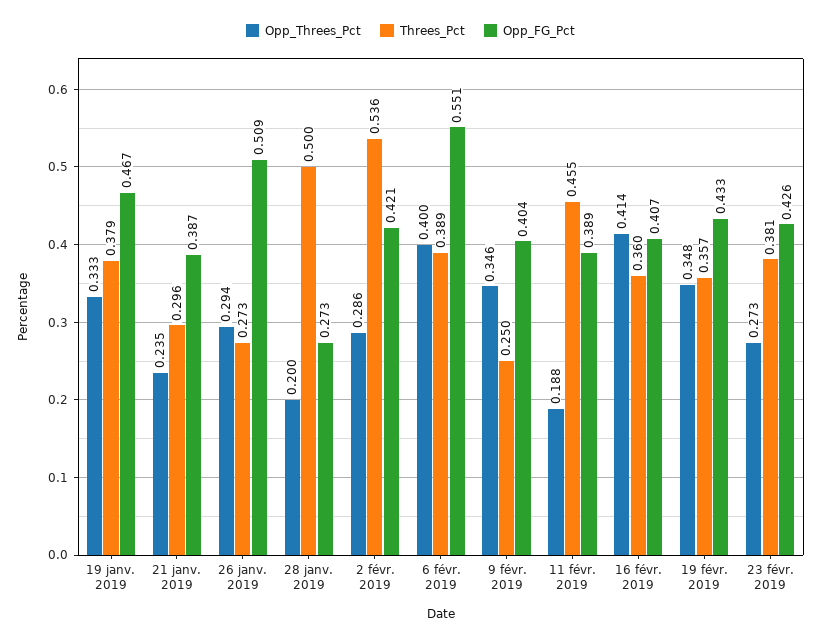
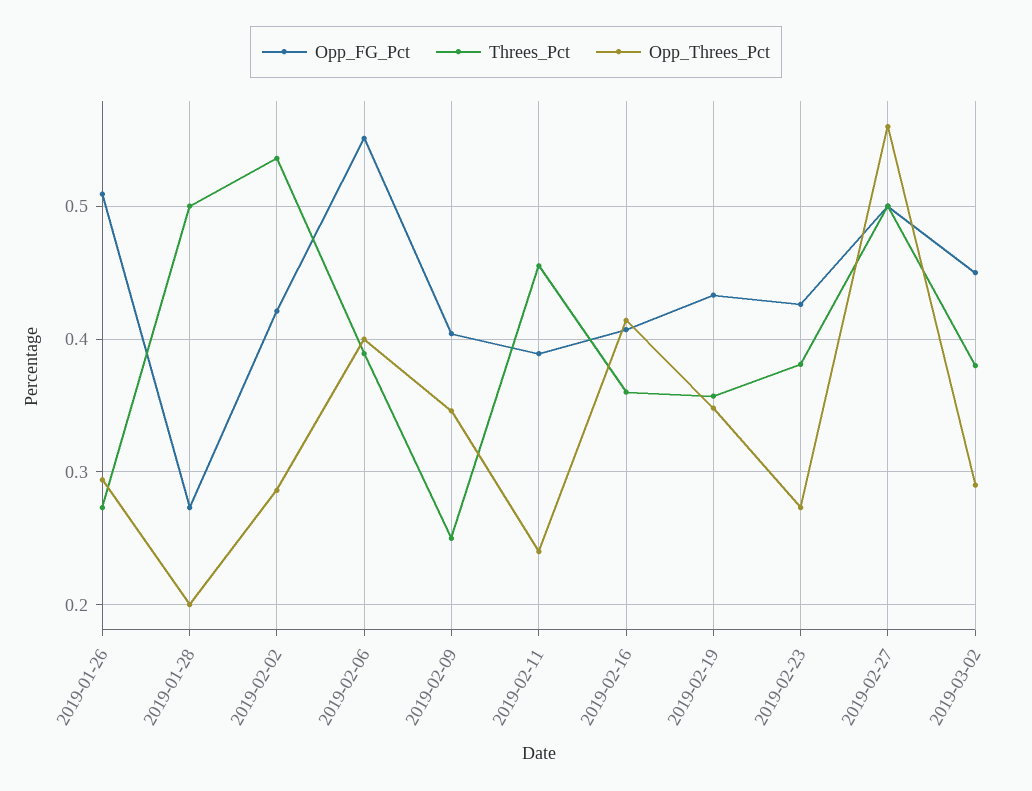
Opp_Threes_Pct, 19 janv. 2019: 0.333 -> none
Threes_Pct, 19 janv. 2019: 0.379 -> none
Opp_FG_Pct, 19 janv. 2019: 0.467 -> none
Opp_Threes_Pct, 21 janv. 2019: 0.235 -> none
Threes_Pct, 21 janv. 2019: 0.296 -> none
Opp_FG_Pct, 21 janv. 2019: 0.387 -> none
Opp_Threes_Pct, 11 févr. 2019: 0.188 -> 0.24
Opp_FG_Pct, 2019-02-27: none -> 0.5
Threes_Pct, 2019-02-27: none -> 0.5
Opp_Threes_Pct, 2019-02-27: none -> 0.56
Opp_FG_Pct, 2019-03-02: none -> 0.45
Threes_Pct, 2019-03-02: none -> 0.38
Opp_Threes_Pct, 2019-03-02: none -> 0.29

